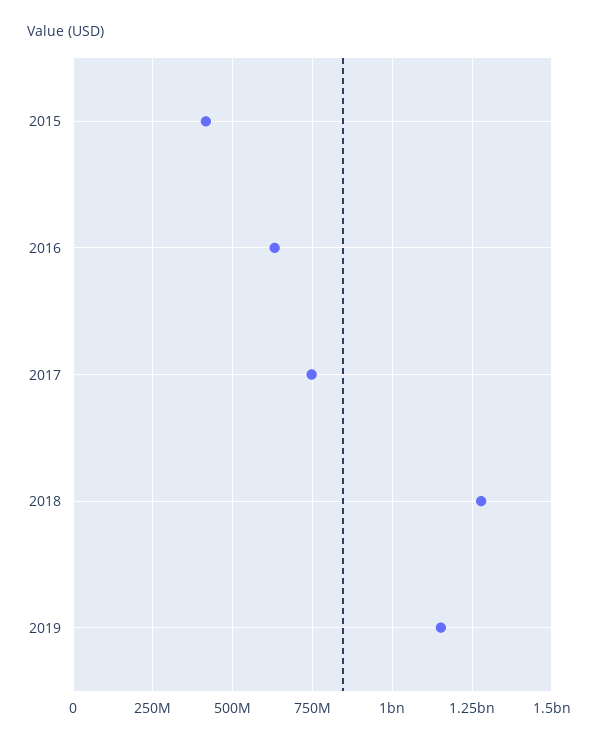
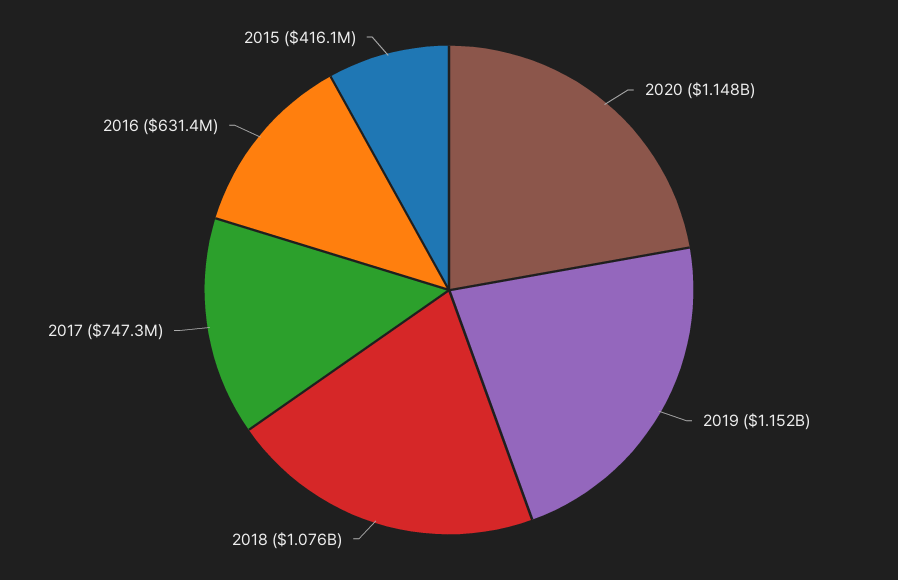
2018: 1275000000 -> 1076000000
2020: none -> 1148000000

